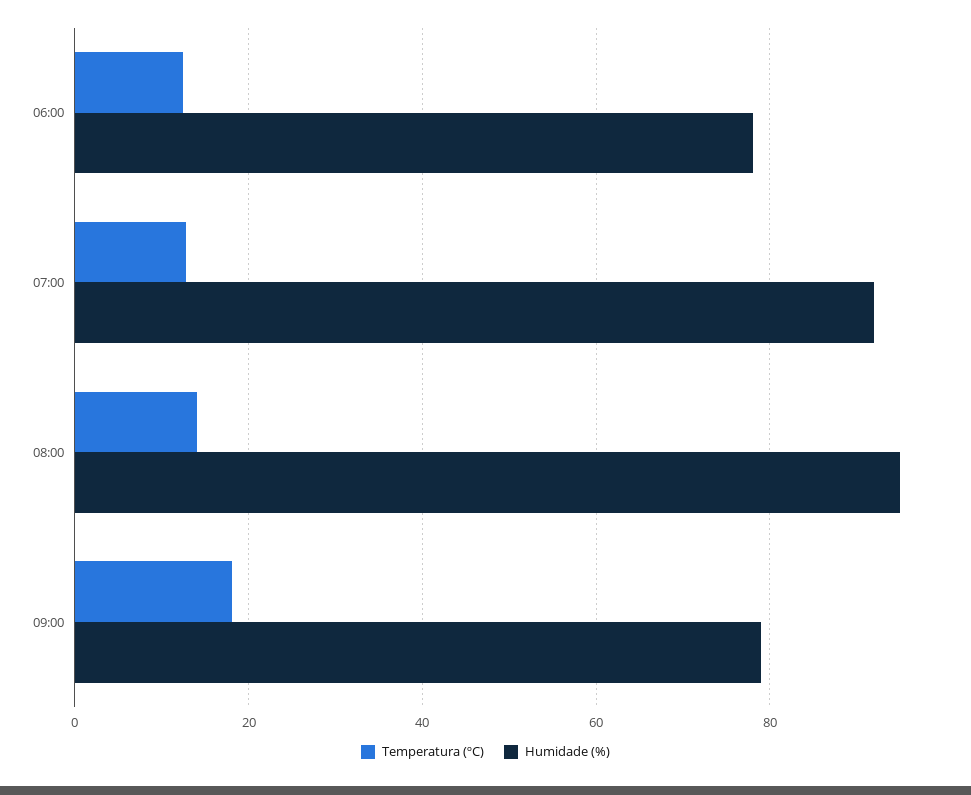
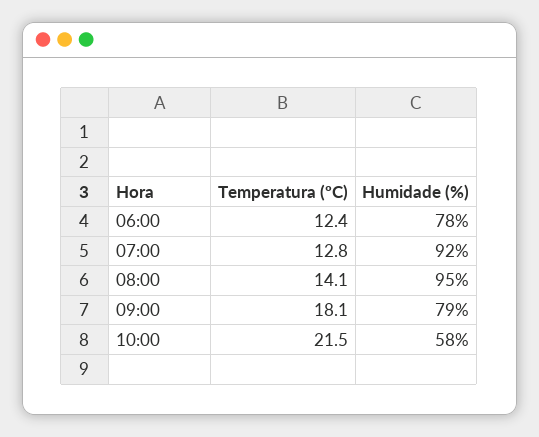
Temperatura (ºC), 10:00: none -> 21.5
Humidade (%), 10:00: none -> 58

